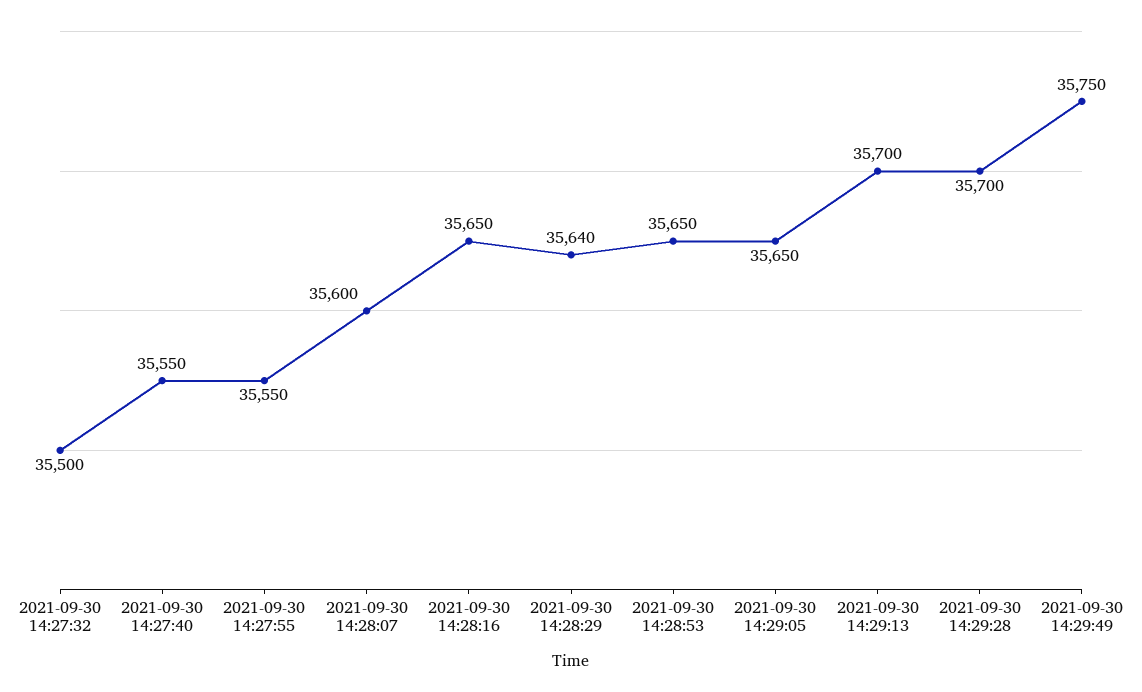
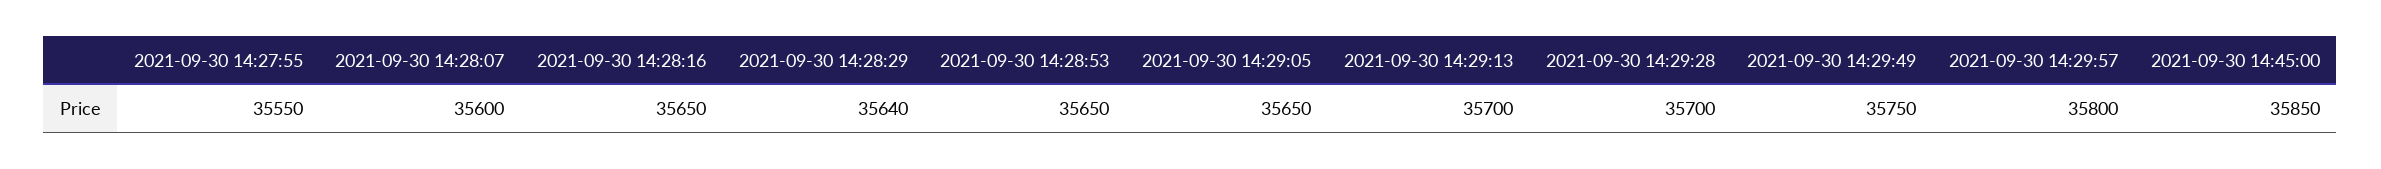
2021-09-30 14:27:32: 35500 -> none
2021-09-30 14:27:40: 35550 -> none
2021-09-30 14:29:57: none -> 35800
2021-09-30 14:45:00: none -> 35850

